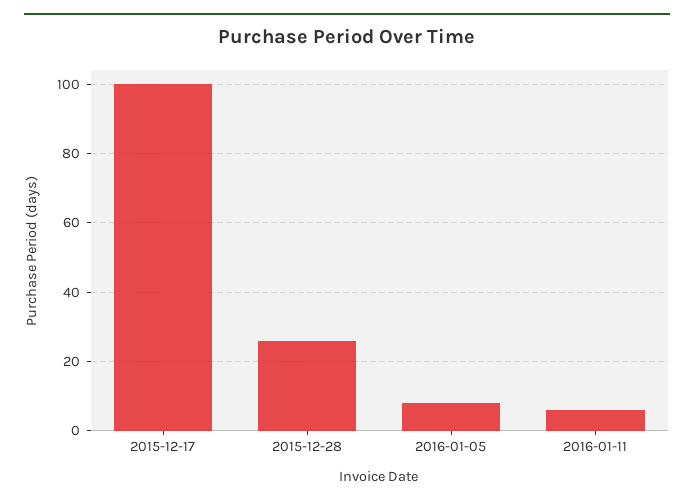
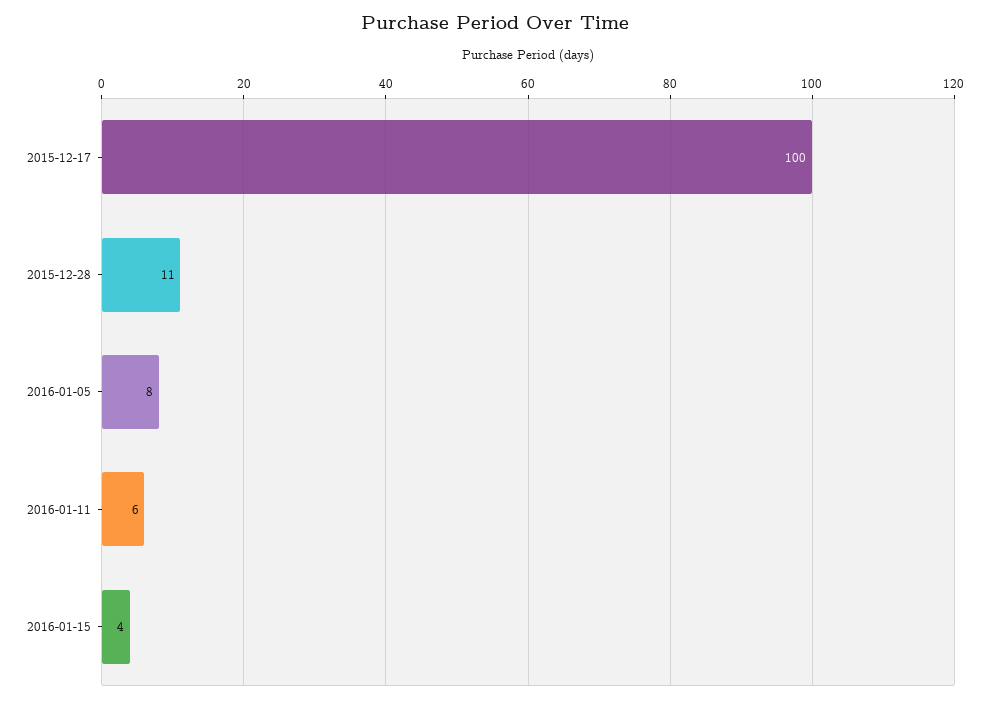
2015-12-28: 25 -> 11
2016-01-15: none -> 4

